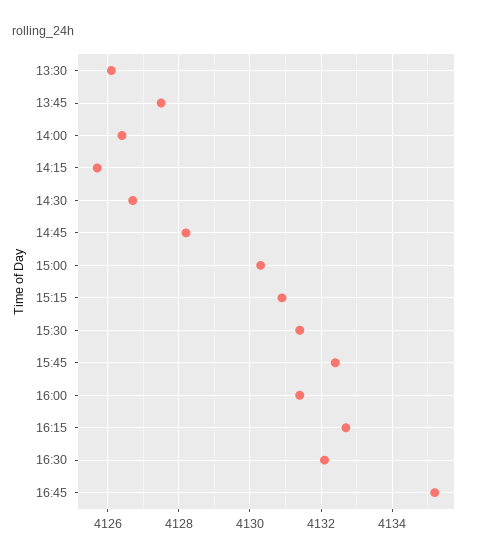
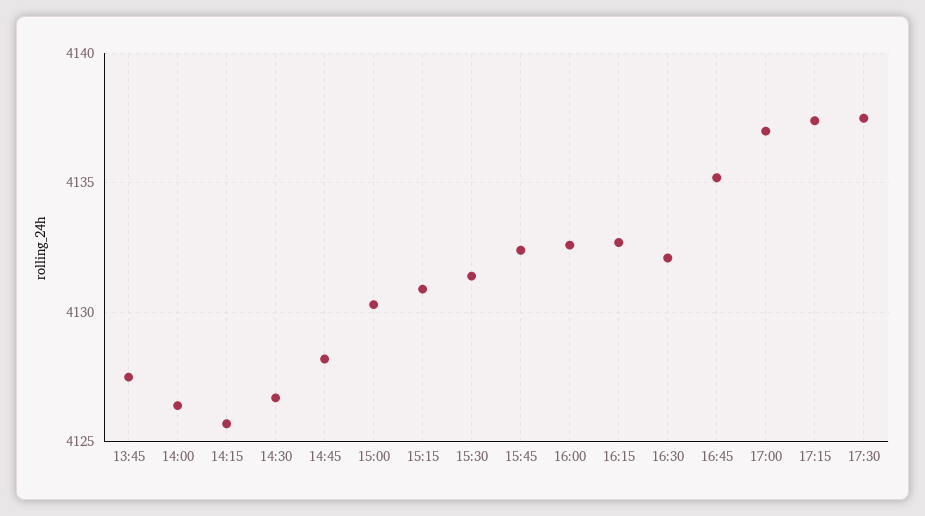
13:30: 4126 -> none
16:00: 4131.5 -> 4132.5
17:00: none -> 4137
17:15: none -> 4137.5
17:30: none -> 4137.5

